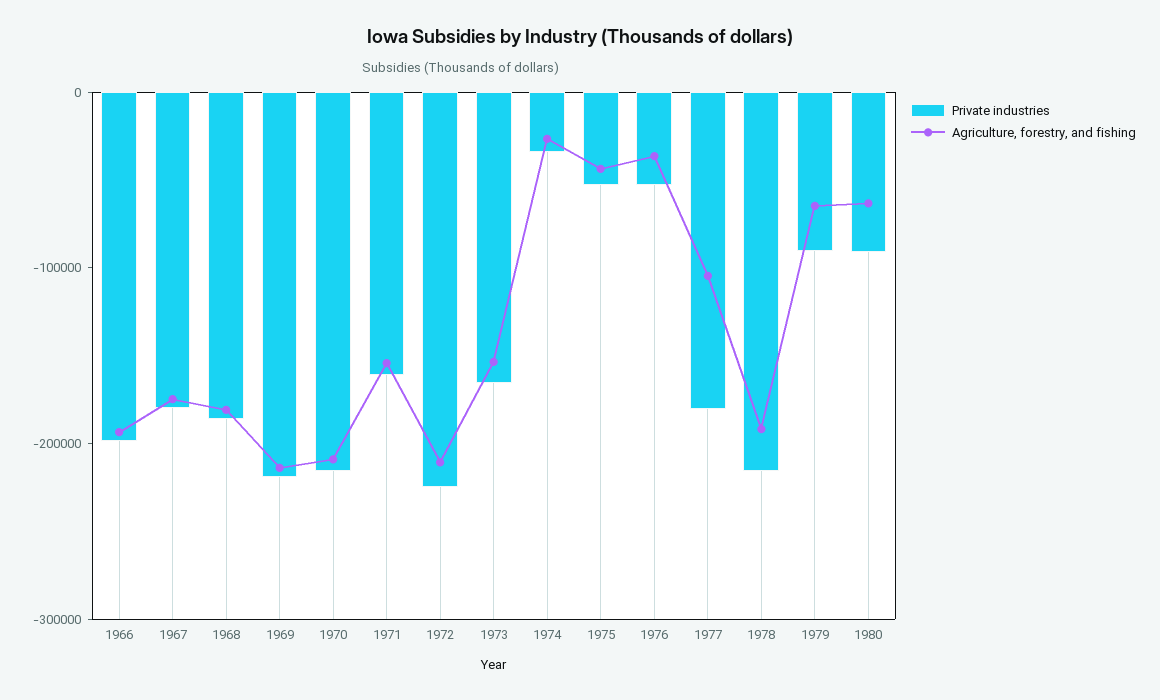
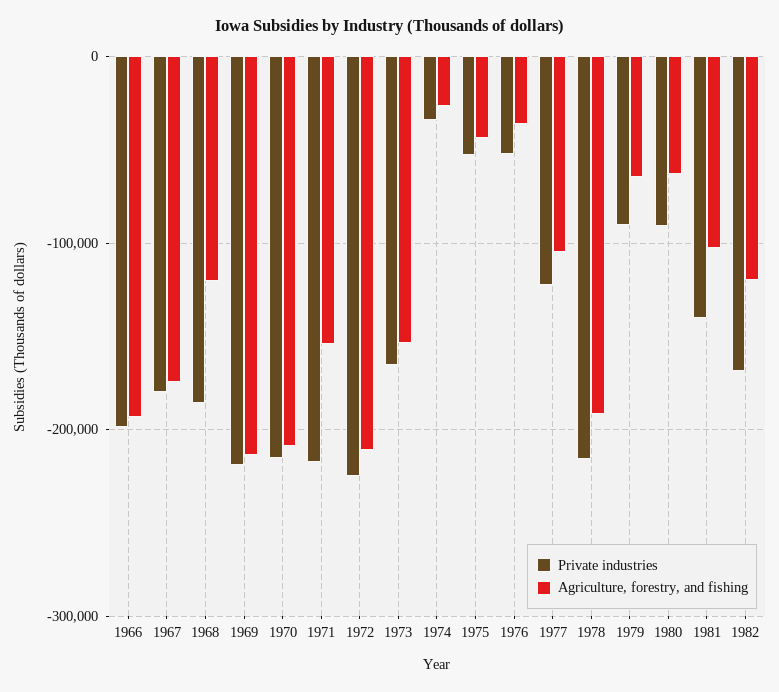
Agriculture, forestry, and fishing, 1968: -180000 -> -120000
Private industries, 1971: -160000 -> -220000
Private industries, 1977: -180000 -> -120000
Private industries, 1981: none -> -140000
Agriculture, forestry, and fishing, 1981: none -> -100000
Private industries, 1982: none -> -170000
Agriculture, forestry, and fishing, 1982: none -> -120000

